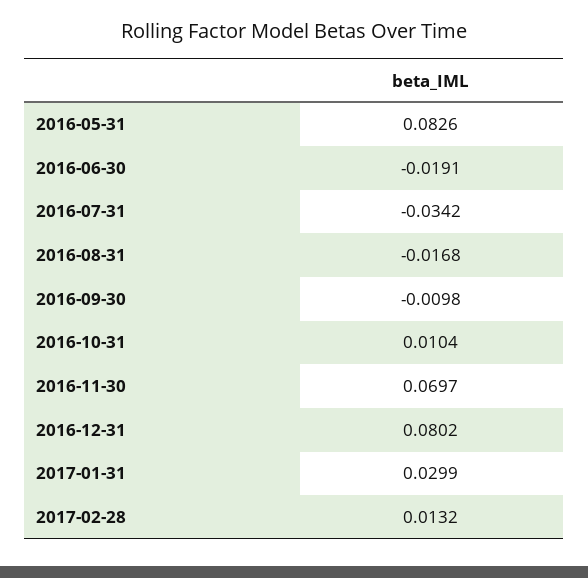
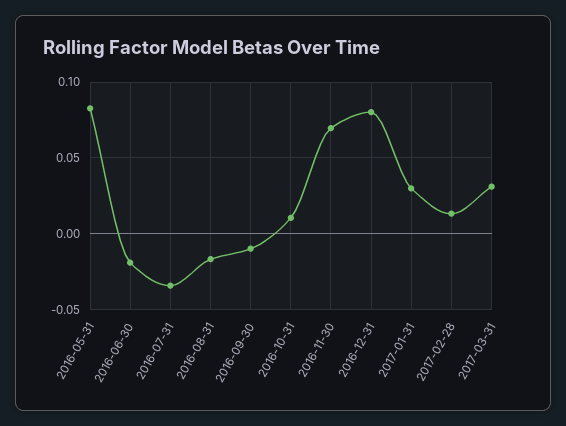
2017-03-31: none -> 0.03

